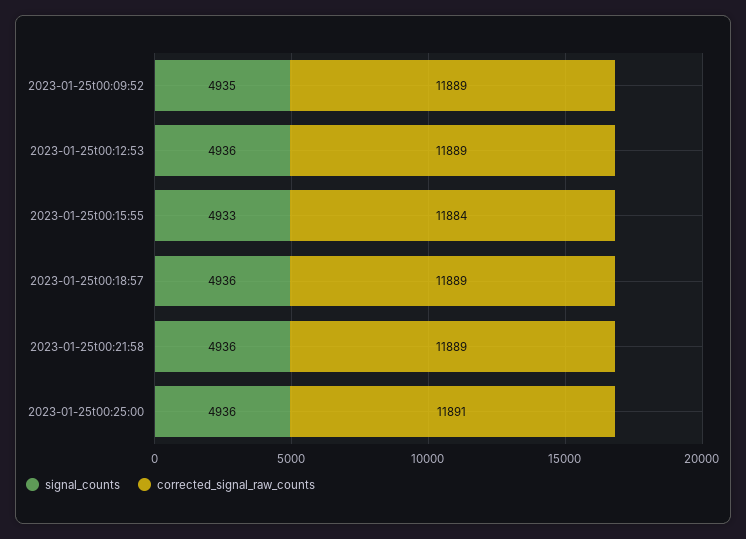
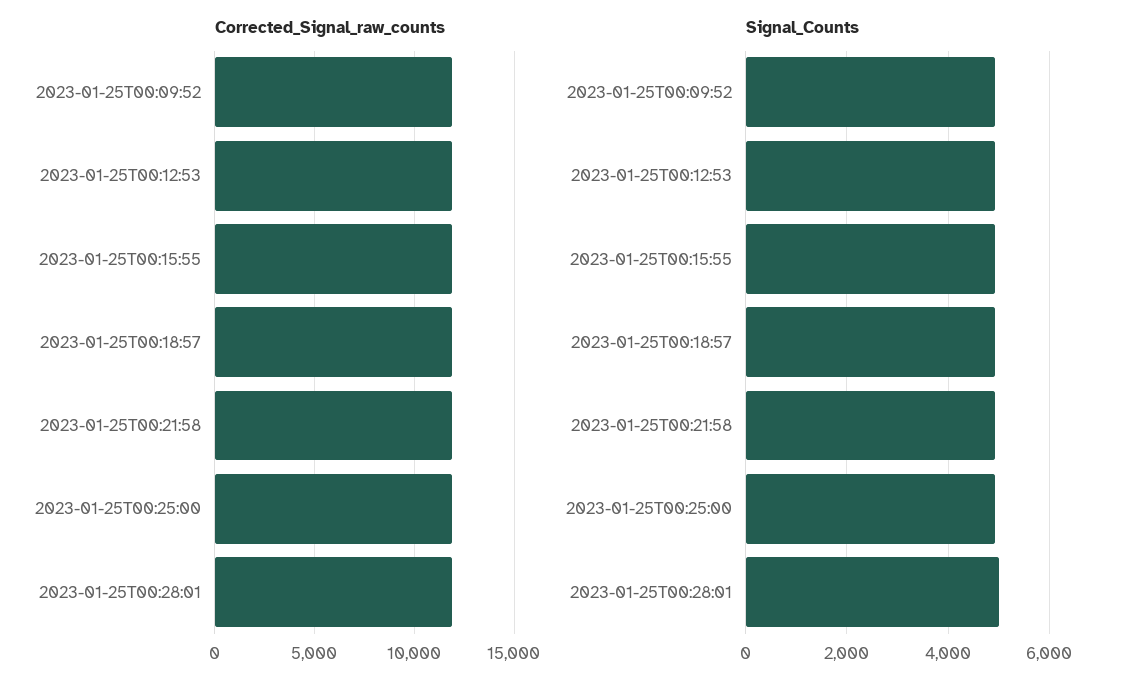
corrected_signal_raw_counts, 2023-01-25T00:28:01: none -> 12000
signal_counts, 2023-01-25T00:28:01: none -> 5000

